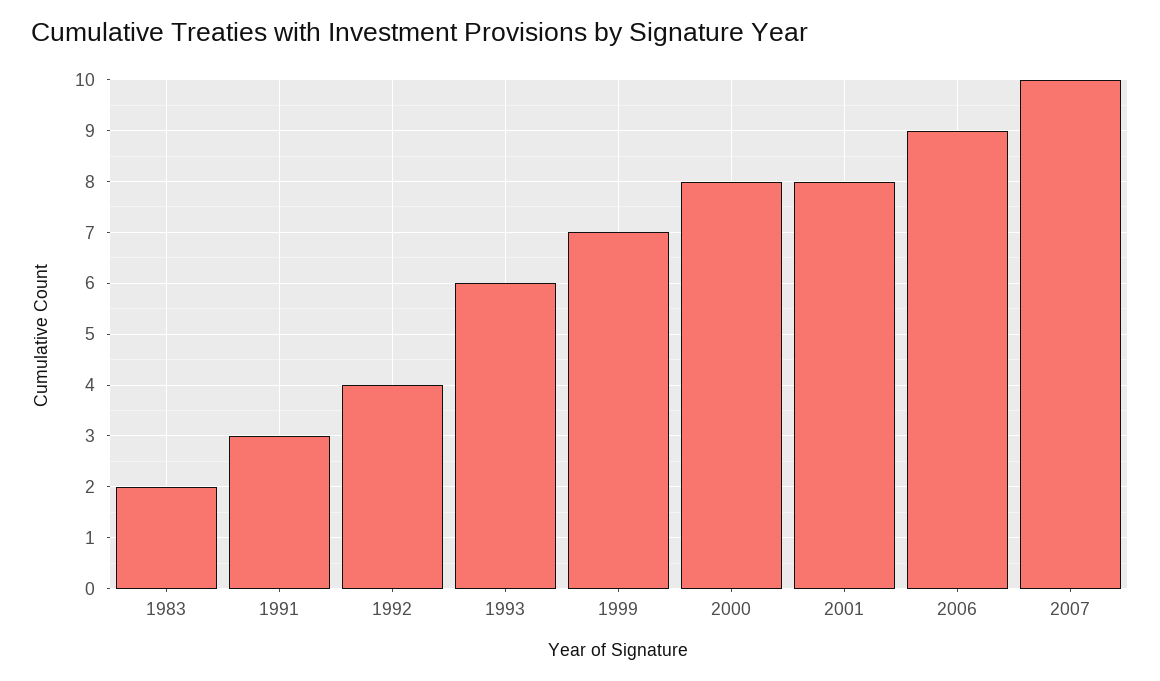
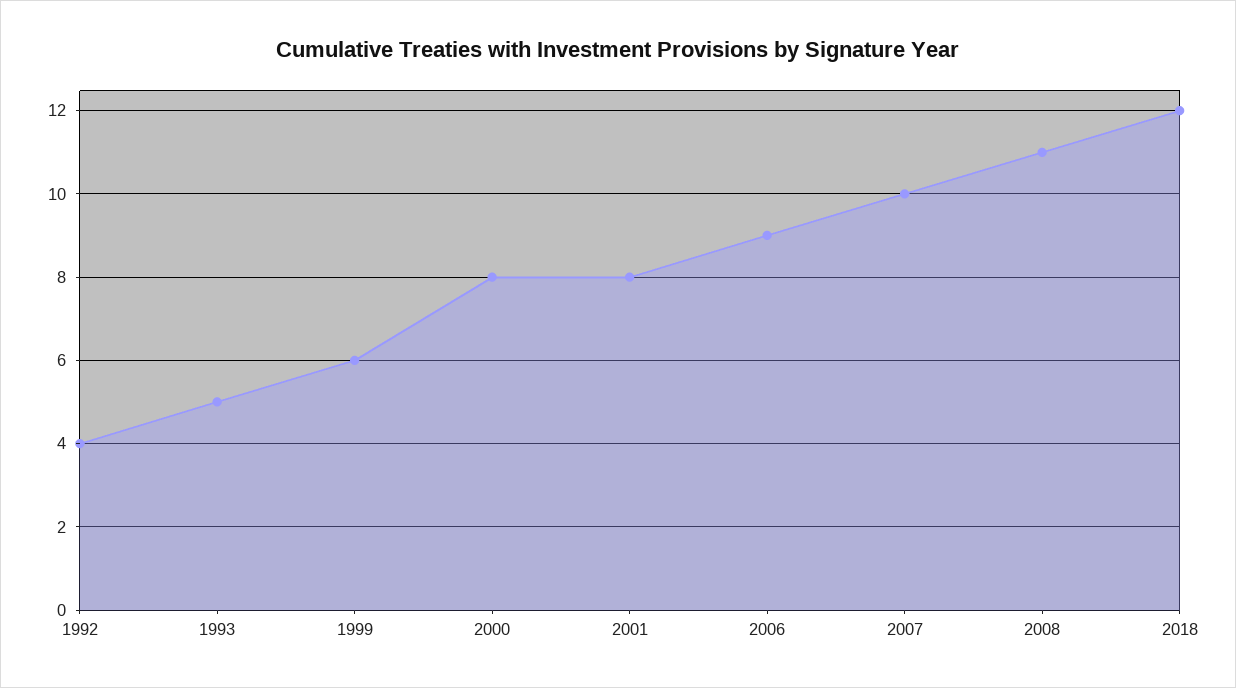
1983: 2 -> none
1991: 3 -> none
1993: 6 -> 5
1999: 7 -> 6
2008: none -> 11
2018: none -> 12

